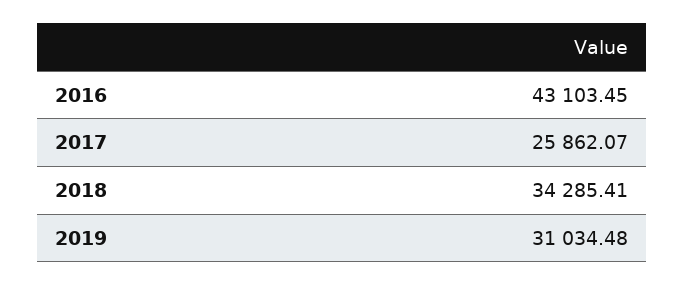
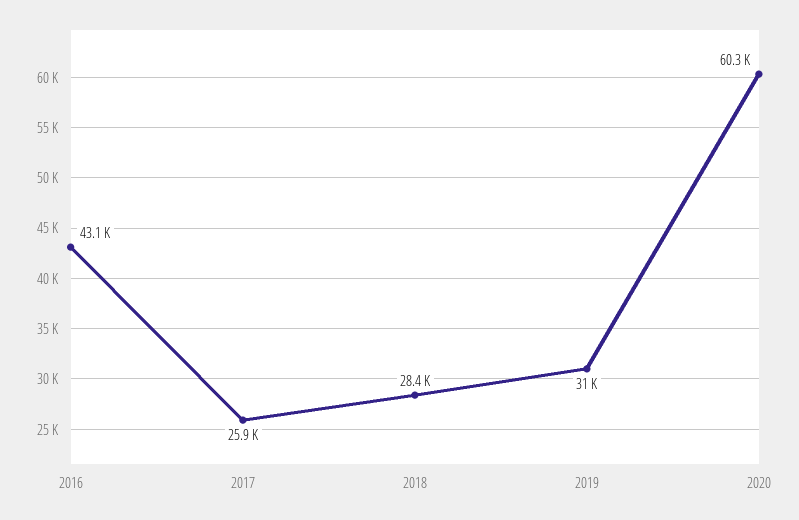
2018: 34285.41 -> 28400
2020: none -> 60300

